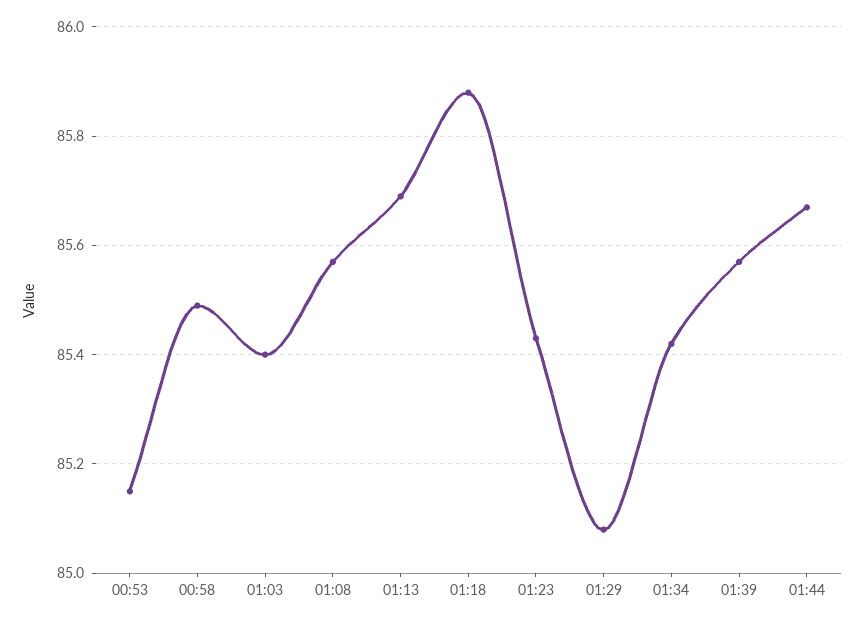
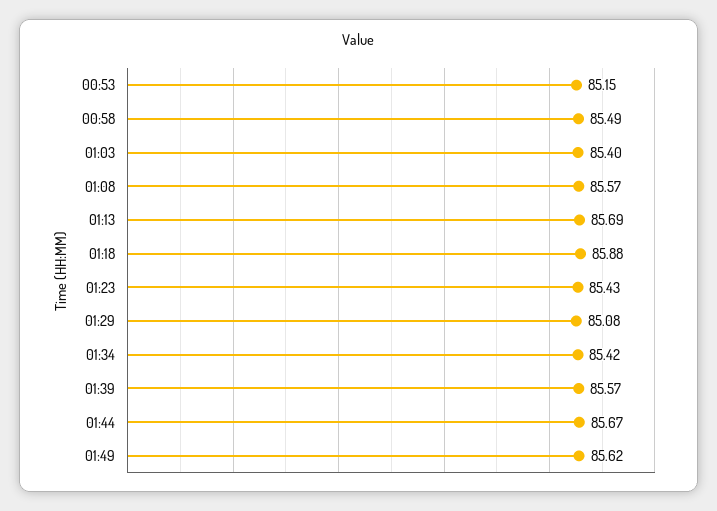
01:49: none -> 85.62

